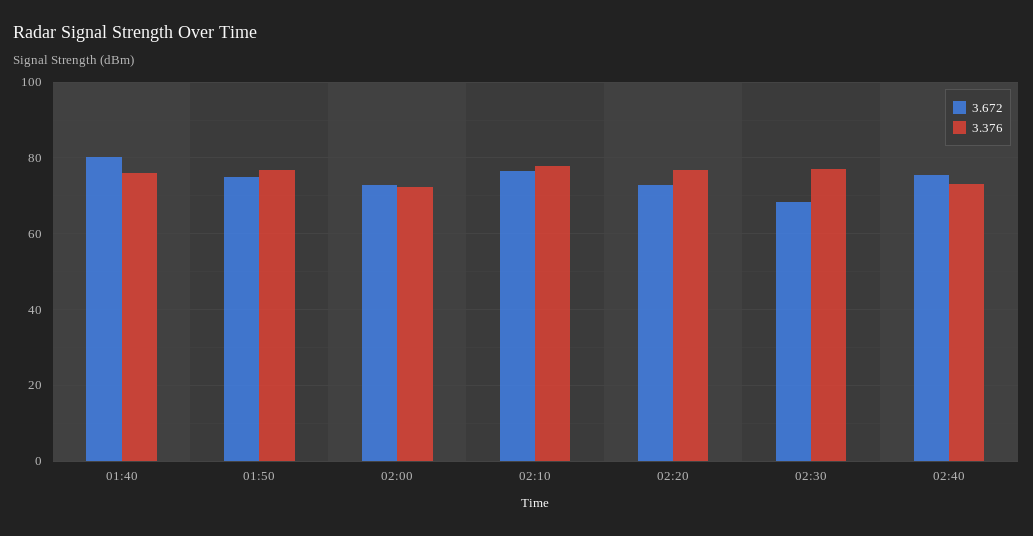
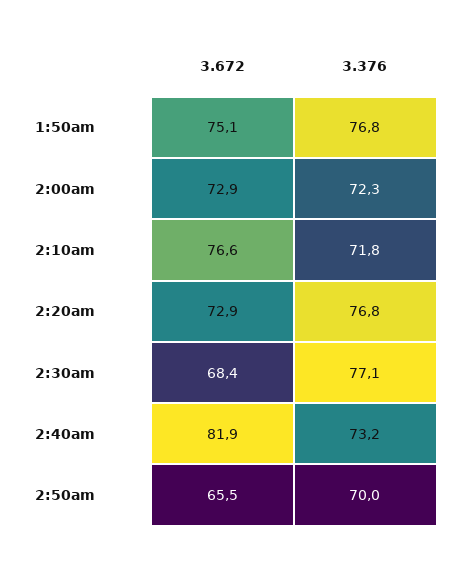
3.672, 01:40: 80 -> none
3.376, 01:40: 76 -> none
3.376, 02:10: 78 -> 71.8
3.672, 02:40: 76 -> 81.9
3.672, 2:50am: none -> 65.5
3.376, 2:50am: none -> 70

